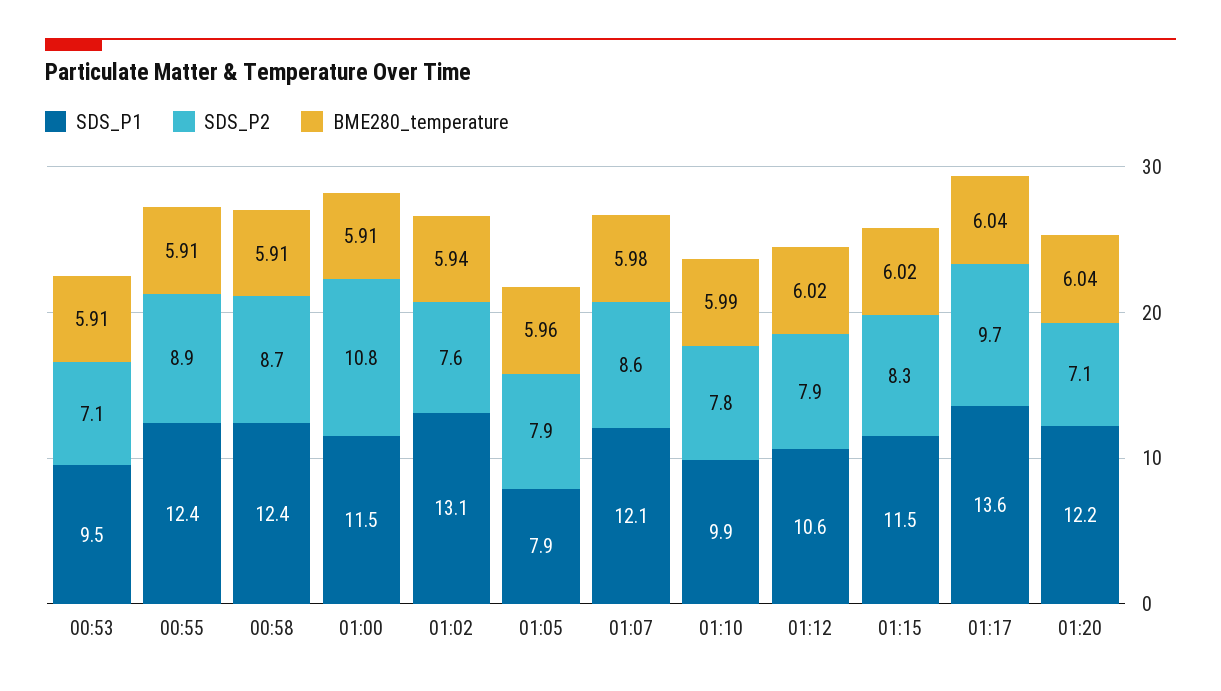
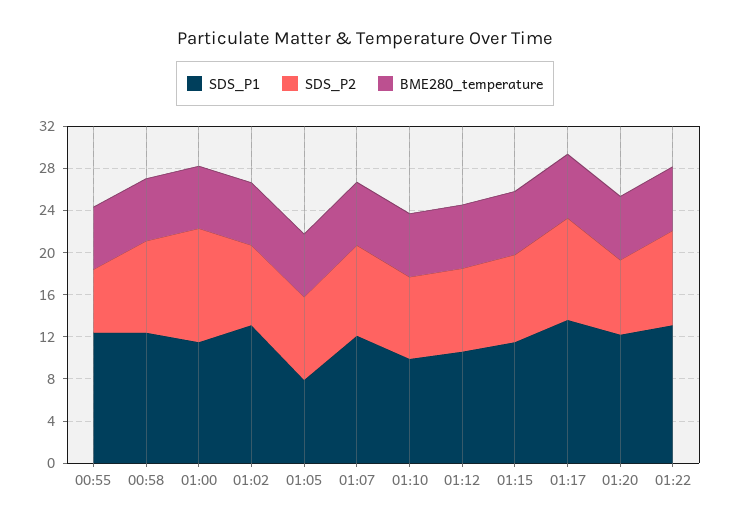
SDS_P1, 00:53: 9.5 -> none
SDS_P2, 00:53: 7.1 -> none
BME280_temperature, 00:53: 5.91 -> none
SDS_P2, 00:55: 8.9 -> 6
SDS_P1, 01:22: none -> 13
SDS_P2, 01:22: none -> 9
BME280_temperature, 01:22: none -> 6

